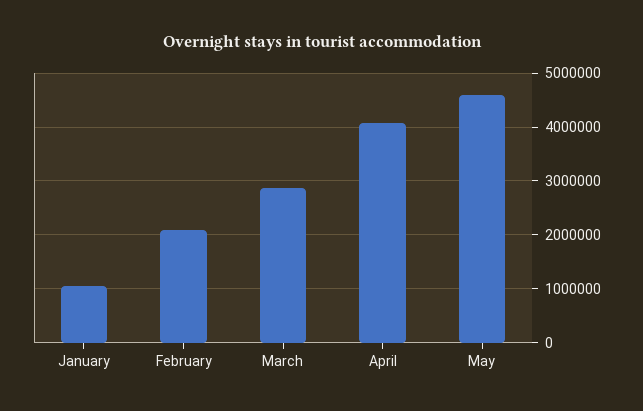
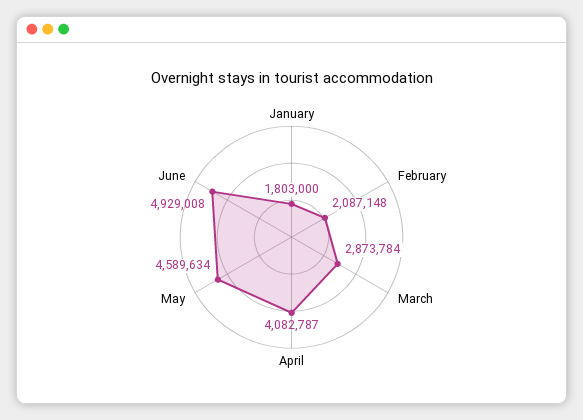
January: 1000000 -> 1803000
June: none -> 4929008

